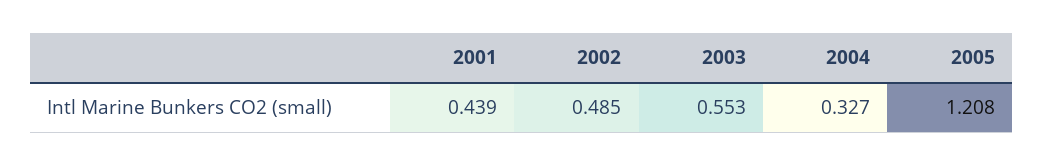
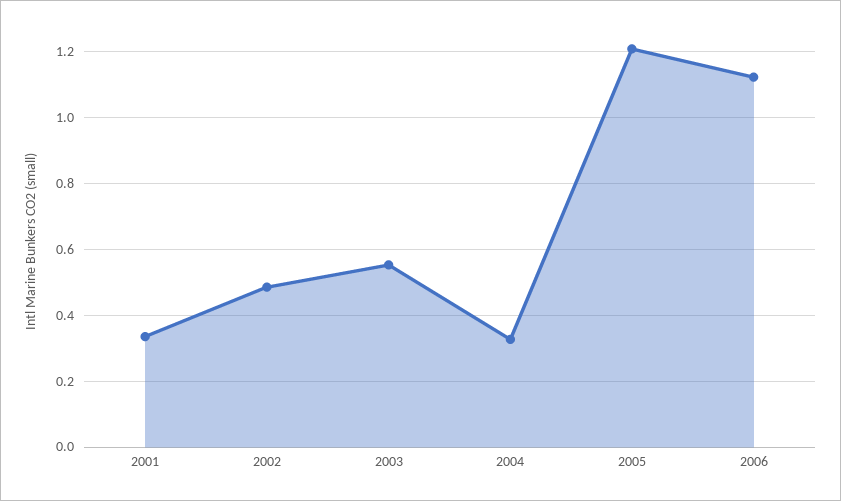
2001: 0.439 -> 0.34
2006: none -> 1.12

